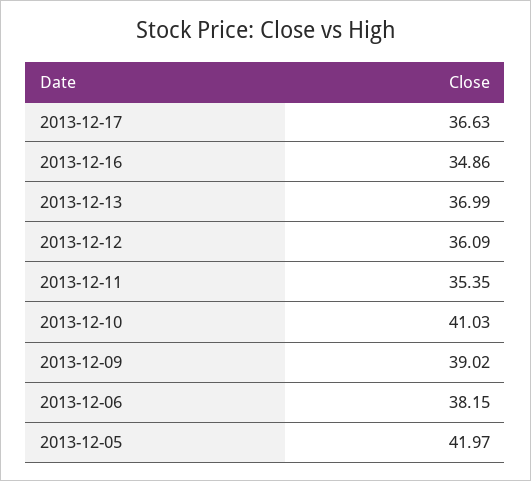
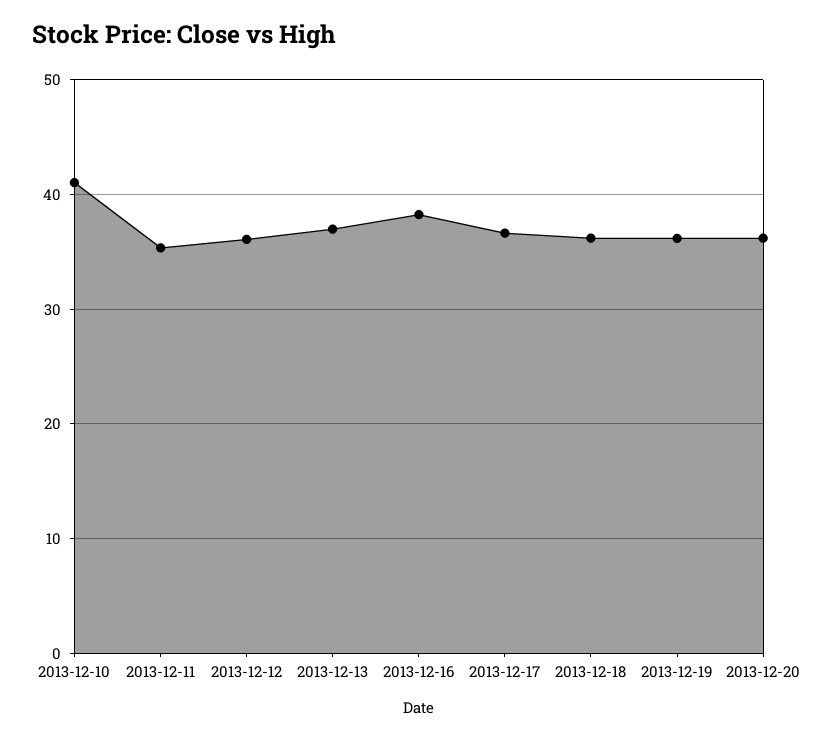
2013-12-16: 34.86 -> 38
2013-12-09: 39.02 -> none
2013-12-06: 38.15 -> none
2013-12-05: 41.97 -> none
2013-12-18: none -> 36
2013-12-19: none -> 36
2013-12-20: none -> 36

